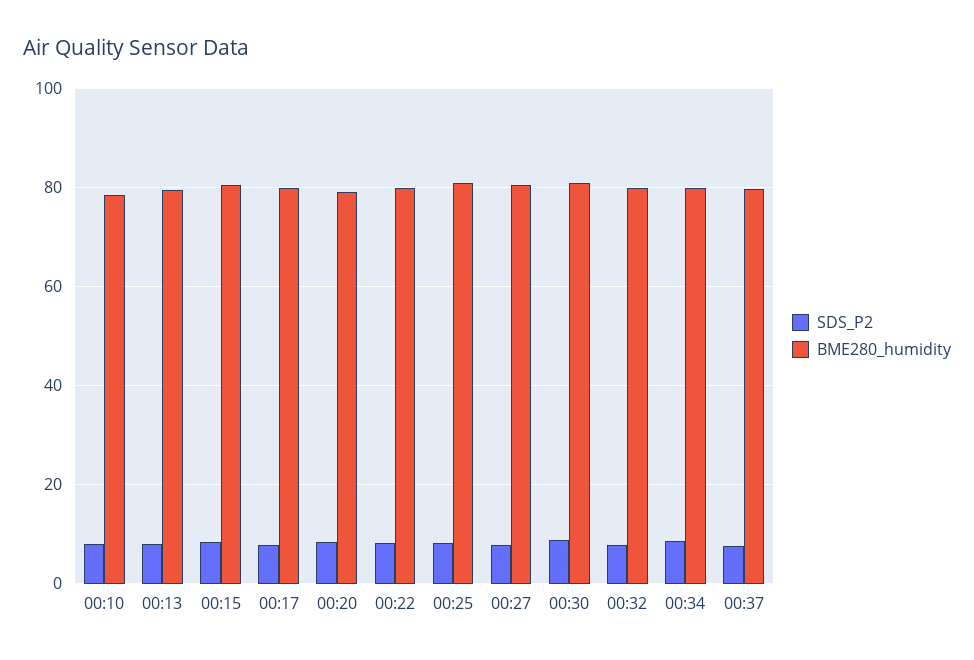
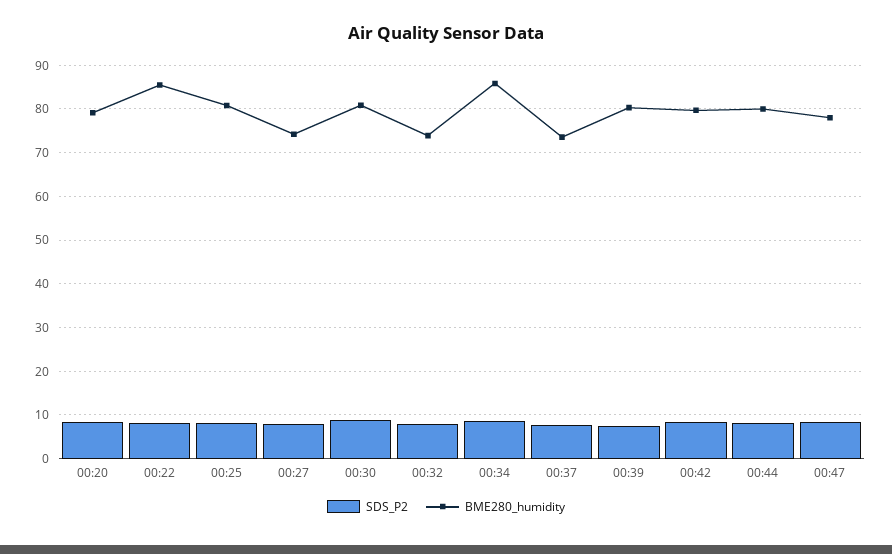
SDS_P2, 00:10: 8 -> none
BME280_humidity, 00:10: 78 -> none
SDS_P2, 00:13: 8 -> none
BME280_humidity, 00:13: 80 -> none
SDS_P2, 00:15: 8 -> none
BME280_humidity, 00:15: 80 -> none
SDS_P2, 00:17: 8 -> none
BME280_humidity, 00:17: 80 -> none
BME280_humidity, 00:22: 80 -> 86
BME280_humidity, 00:27: 80 -> 74
BME280_humidity, 00:32: 80 -> 74
BME280_humidity, 00:34: 80 -> 86
BME280_humidity, 00:37: 80 -> 74
SDS_P2, 00:39: none -> 8
BME280_humidity, 00:39: none -> 80
SDS_P2, 00:42: none -> 8
BME280_humidity, 00:42: none -> 80
SDS_P2, 00:44: none -> 8
BME280_humidity, 00:44: none -> 80
SDS_P2, 00:47: none -> 8
BME280_humidity, 00:47: none -> 78

